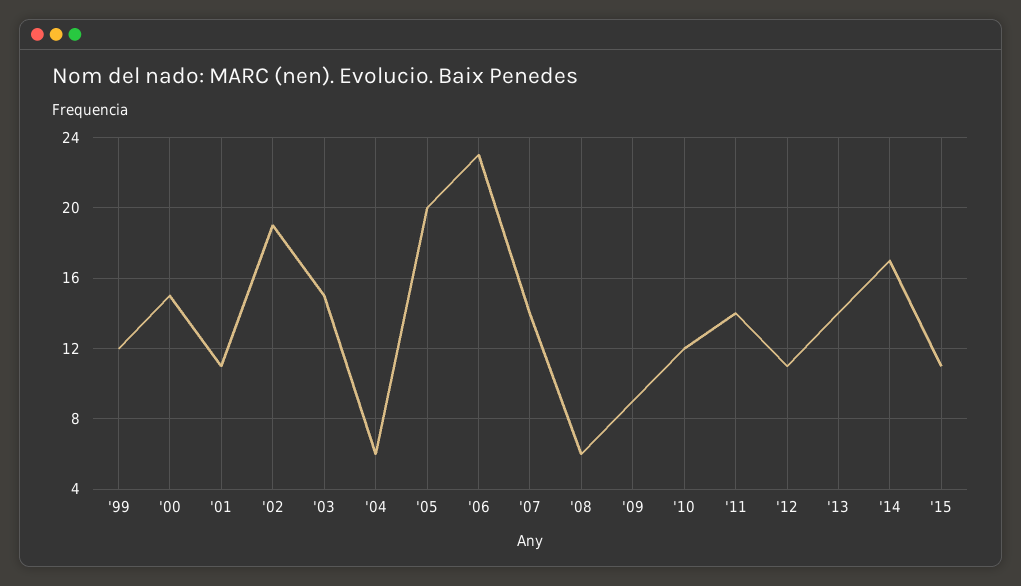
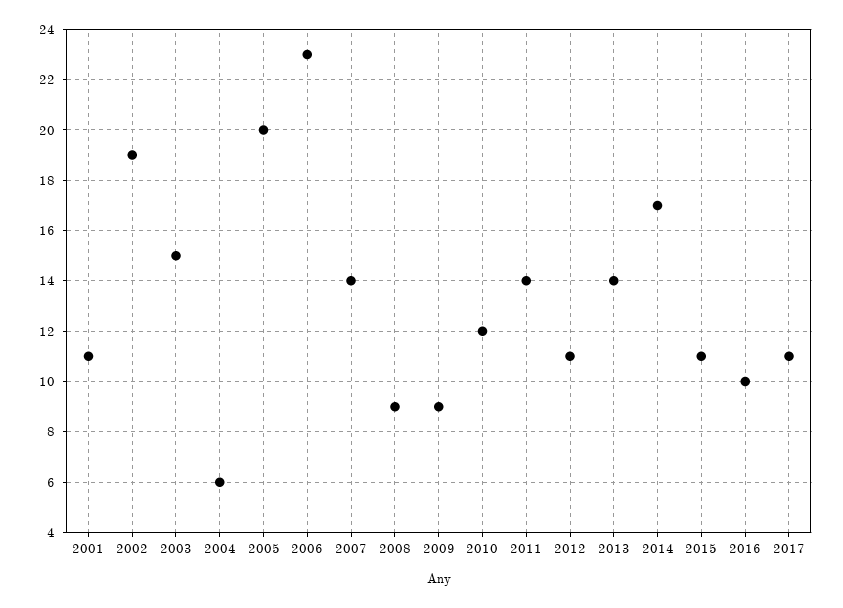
'99: 12 -> none
'00: 15 -> none
'08: 6 -> 9
2016: none -> 10
2017: none -> 11

